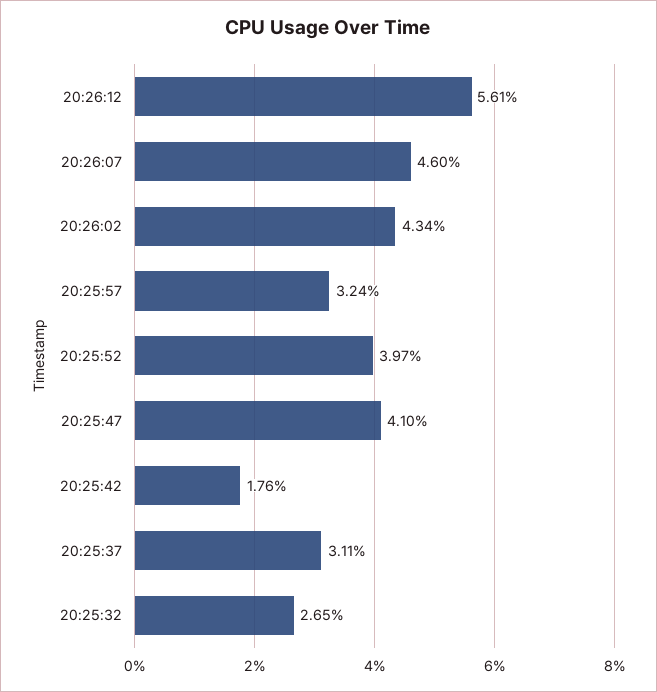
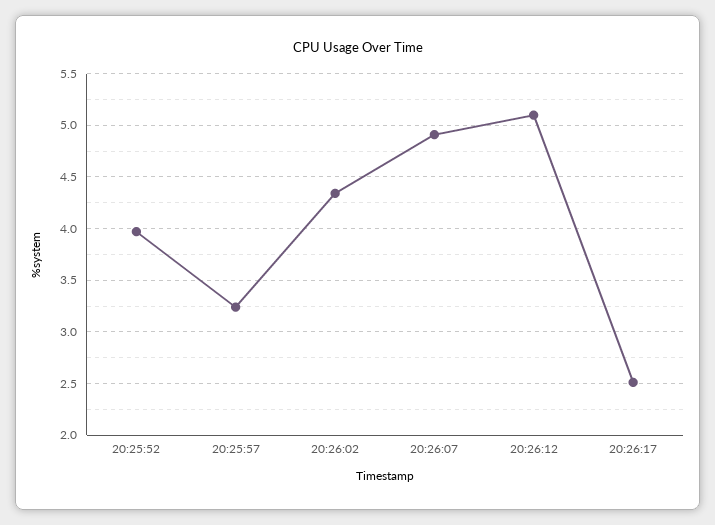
20:26:12: 5.61 -> 5.1
20:26:07: 4.6 -> 4.9
20:25:47: 4.1 -> none
20:25:42: 1.76 -> none
20:25:37: 3.11 -> none
20:25:32: 2.65 -> none
20:26:17: none -> 2.5

